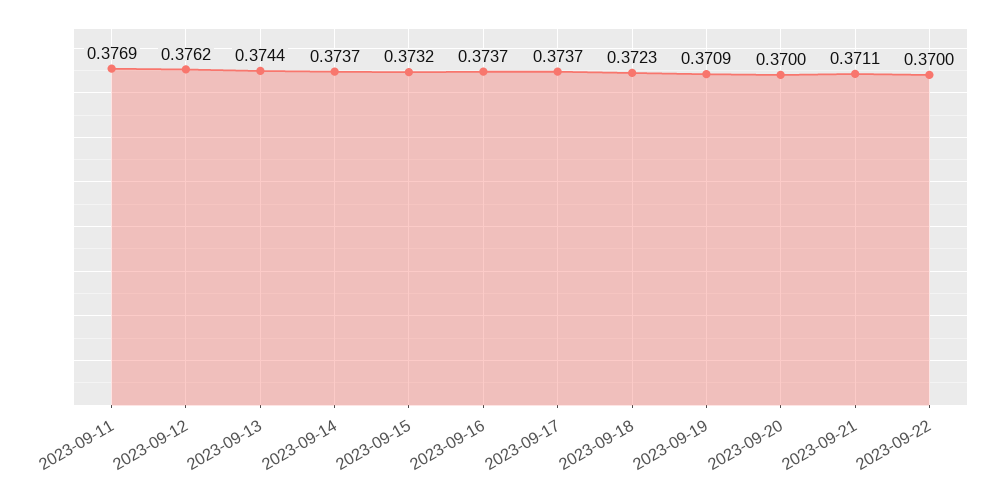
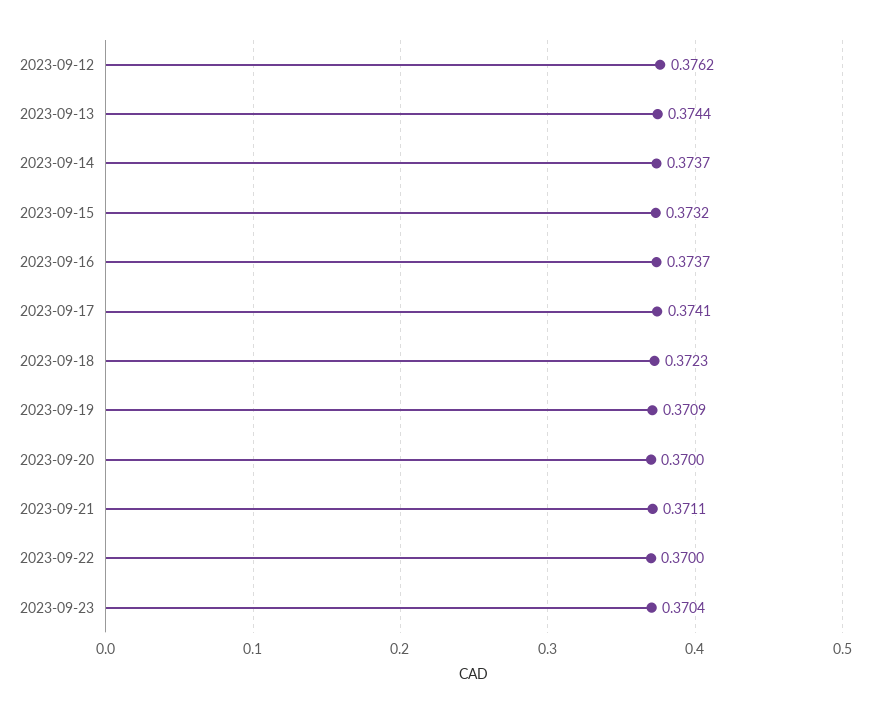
2023-09-11: 0.3769 -> none
2023-09-17: 0.3737 -> 0.3741
2023-09-23: none -> 0.3704

